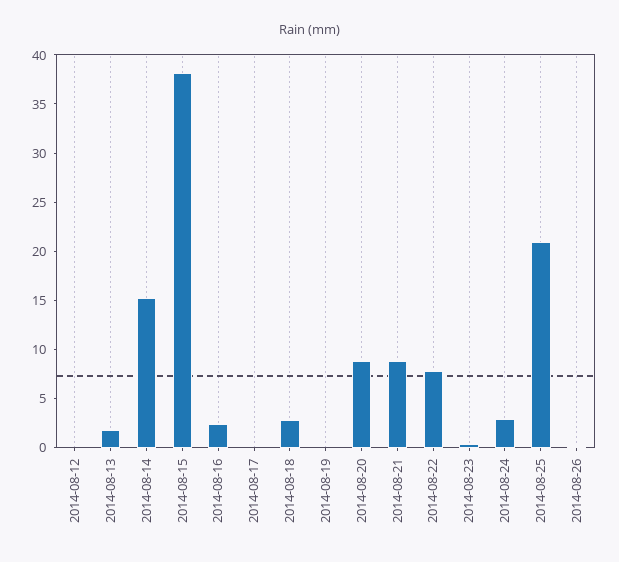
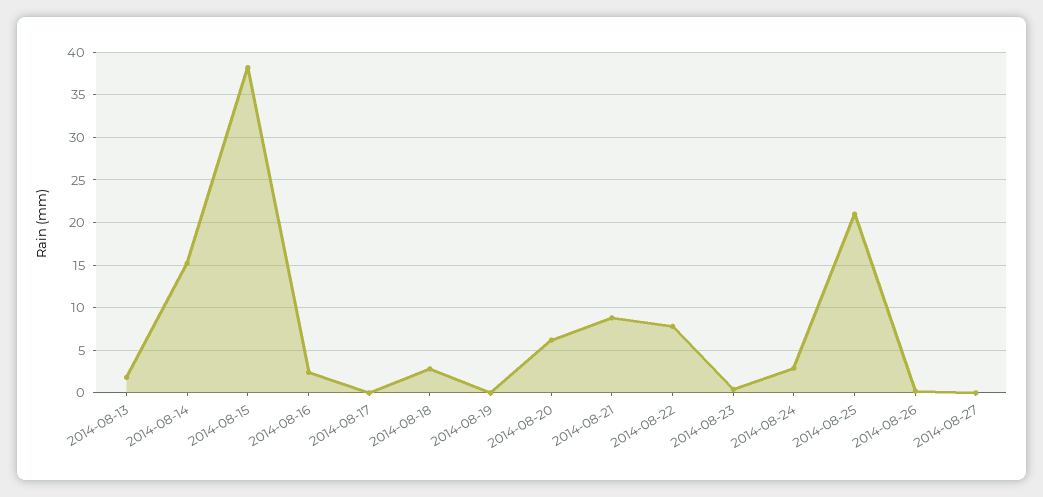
2014-08-12: 0 -> none
2014-08-20: 9 -> 6
2014-08-27: none -> 0

